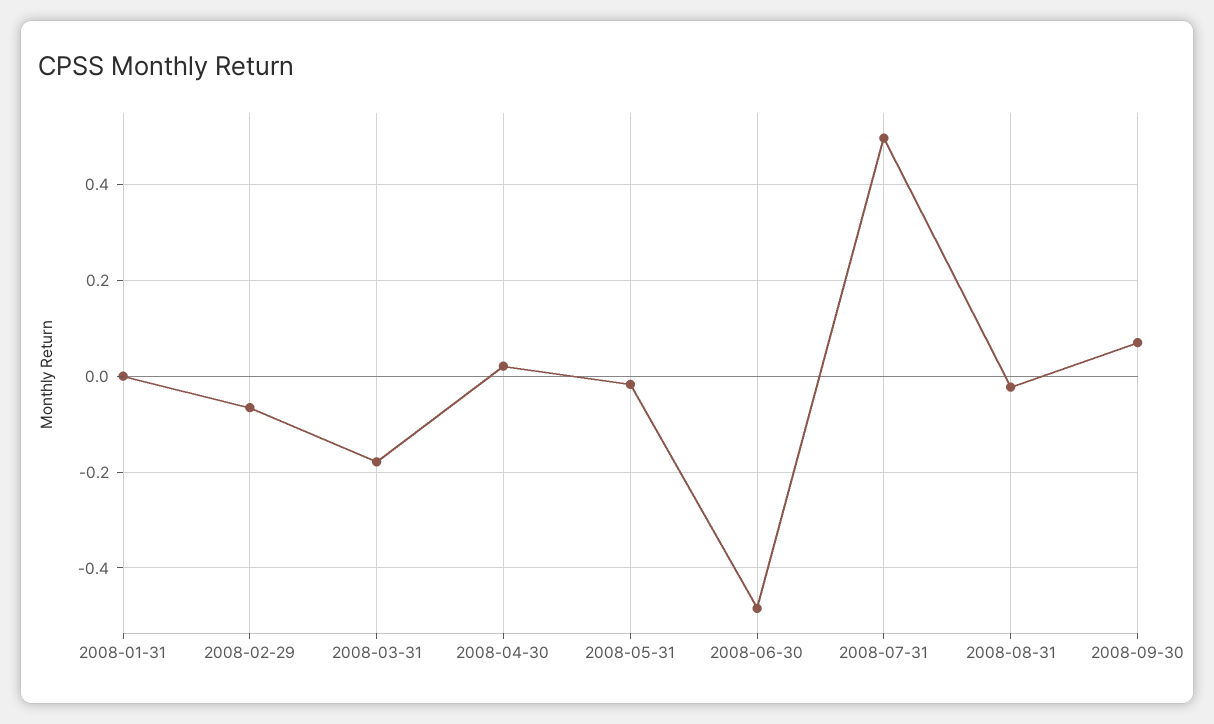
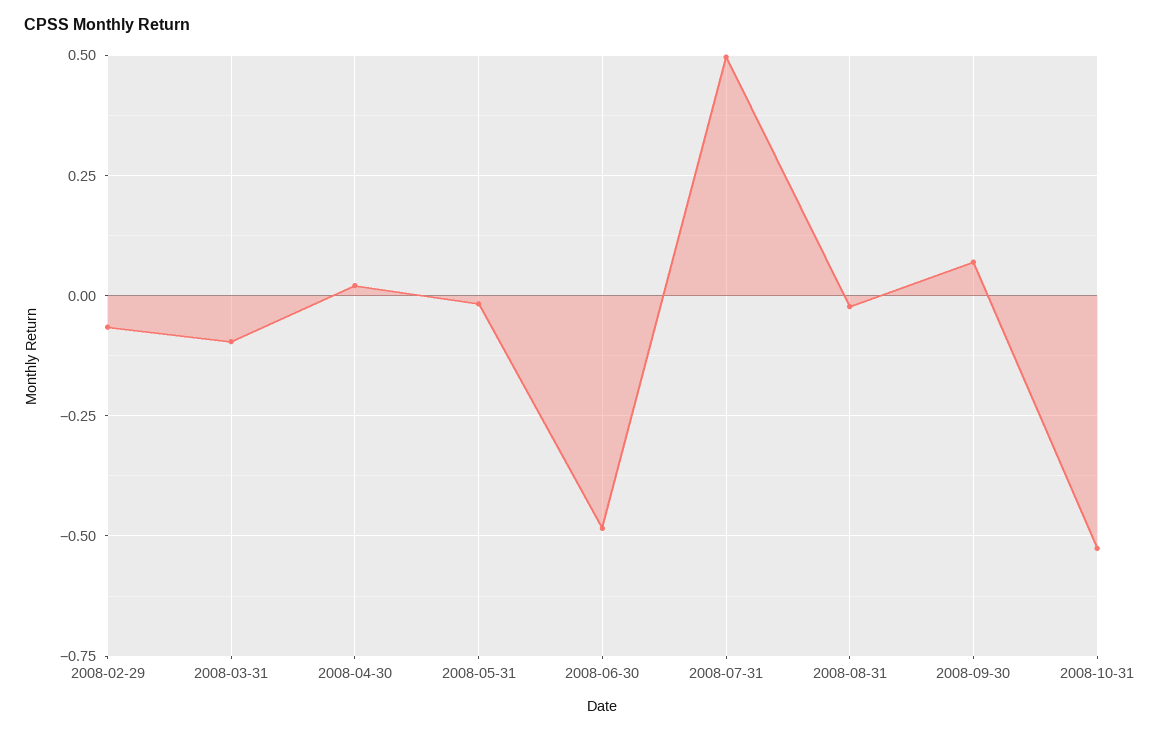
2008-01-31: 0 -> none
2008-03-31: -0.18 -> -0.1
2008-10-31: none -> -0.525

